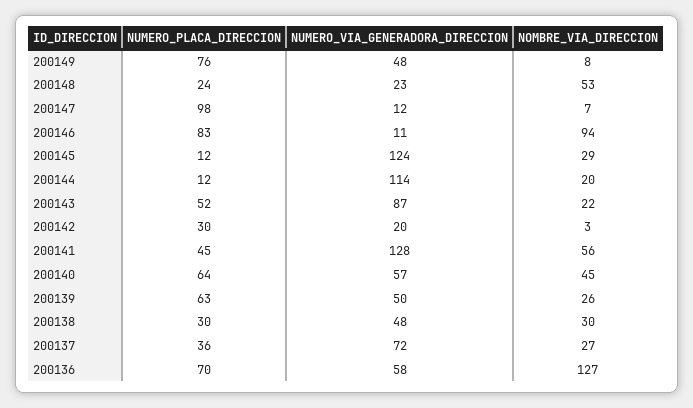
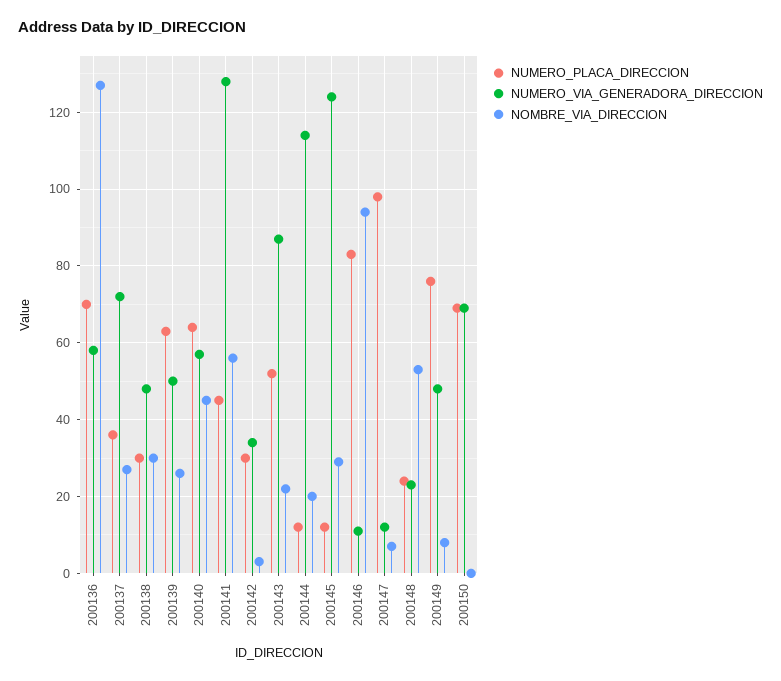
NUMERO_VIA_GENERADORA_DIRECCION, 200142: 20 -> 35
NUMERO_PLACA_DIRECCION, 200150: none -> 70
NUMERO_VIA_GENERADORA_DIRECCION, 200150: none -> 70
NOMBRE_VIA_DIRECCION, 200150: none -> 0

